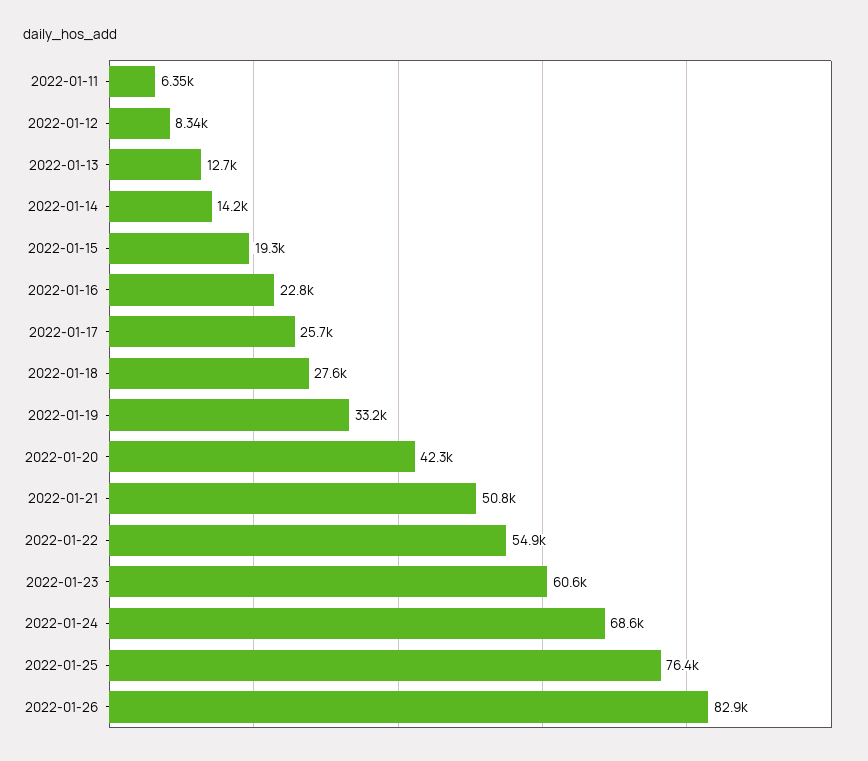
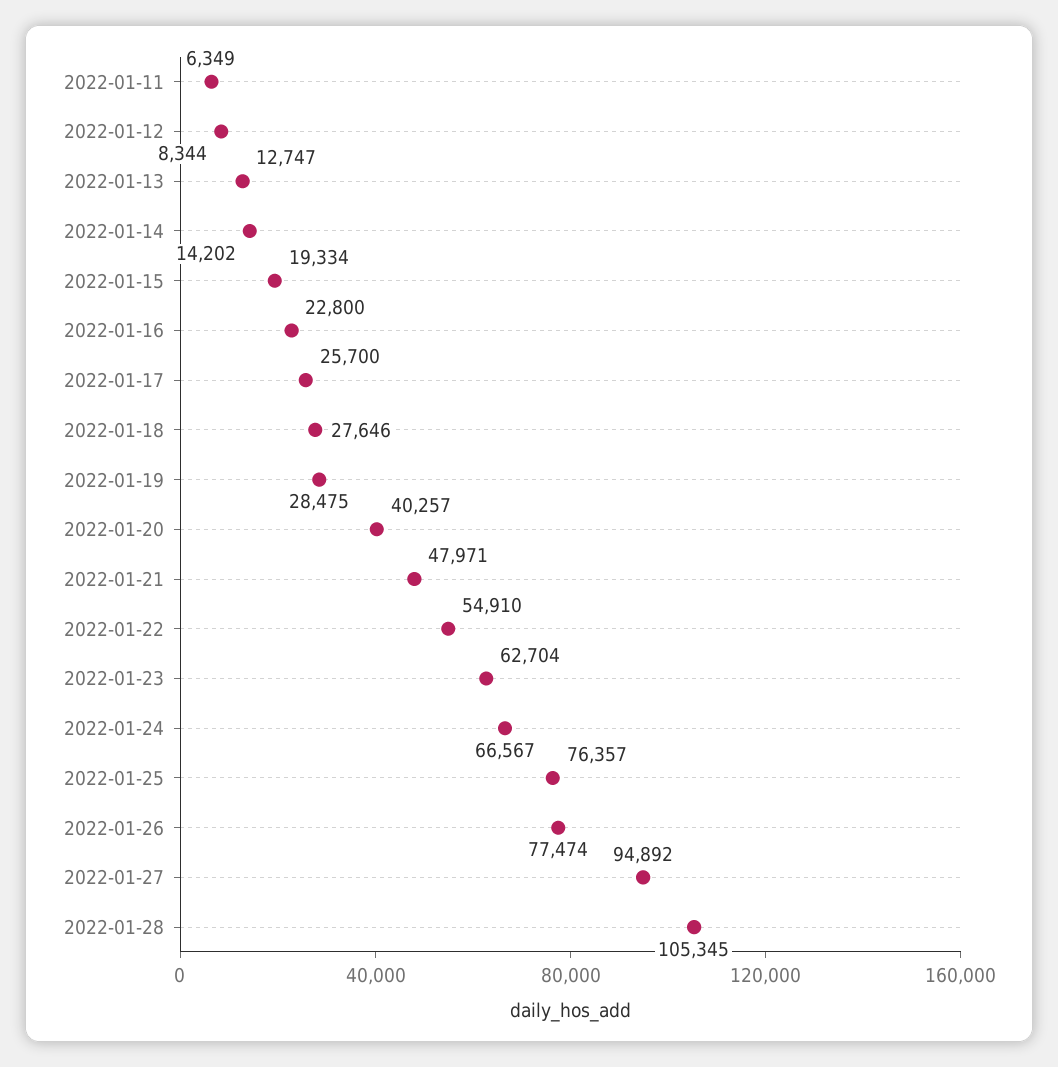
2022-01-19: 33200 -> 28475
2022-01-20: 42300 -> 40257
2022-01-21: 50800 -> 47971
2022-01-23: 60600 -> 62704
2022-01-24: 68600 -> 66567
2022-01-26: 82900 -> 77474
2022-01-27: none -> 94892
2022-01-28: none -> 105345

